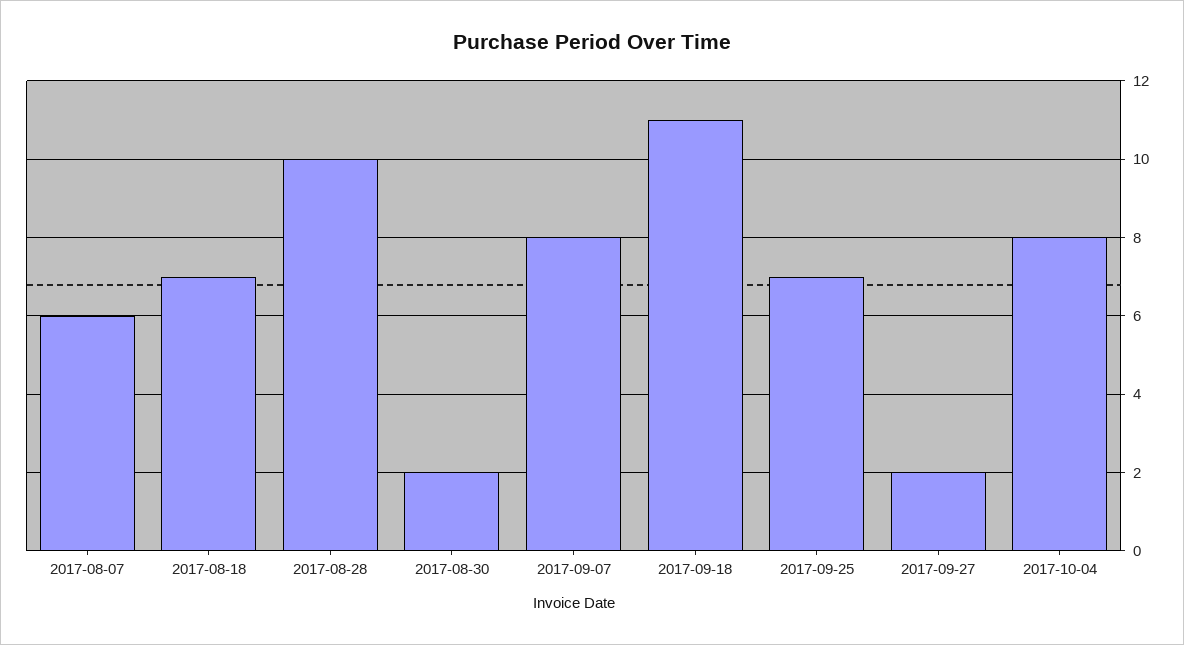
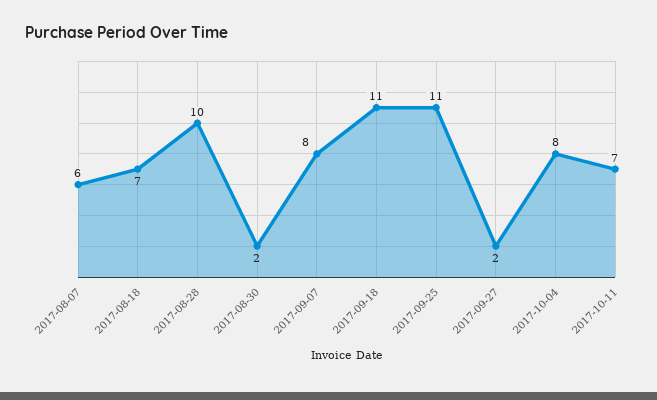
2017-09-25: 7 -> 11
2017-10-11: none -> 7

